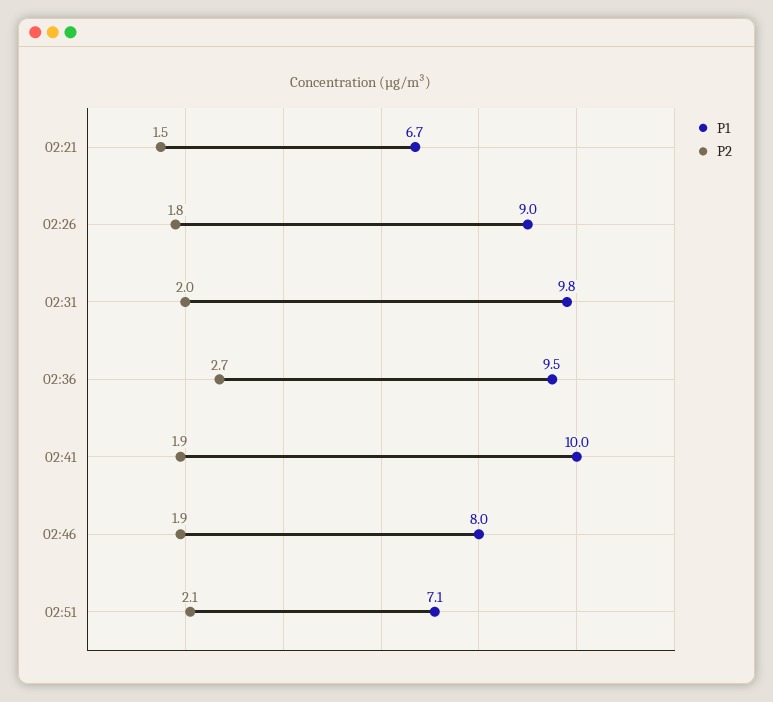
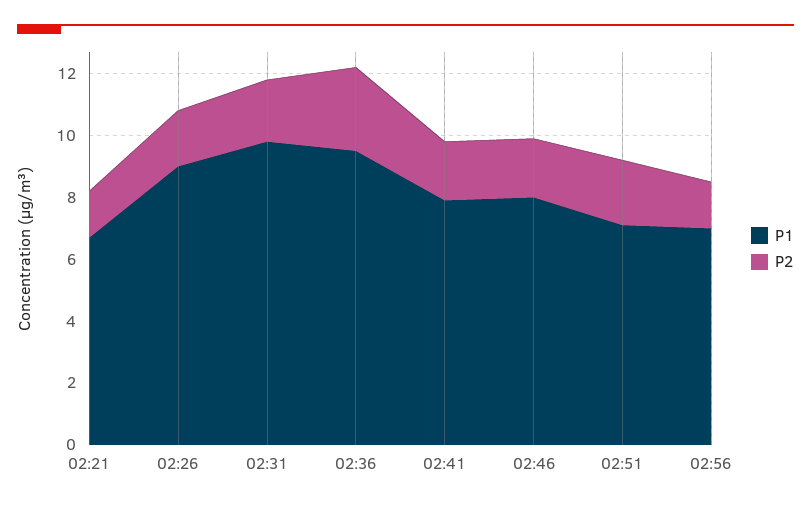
P1, 02:41: 10 -> 8
P1, 02:56: none -> 7
P2, 02:56: none -> 1.5

